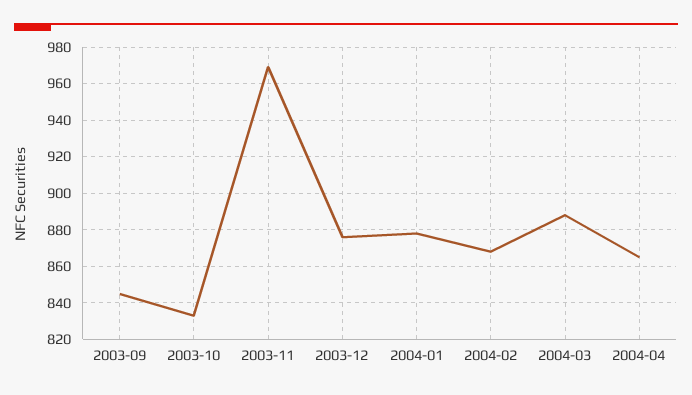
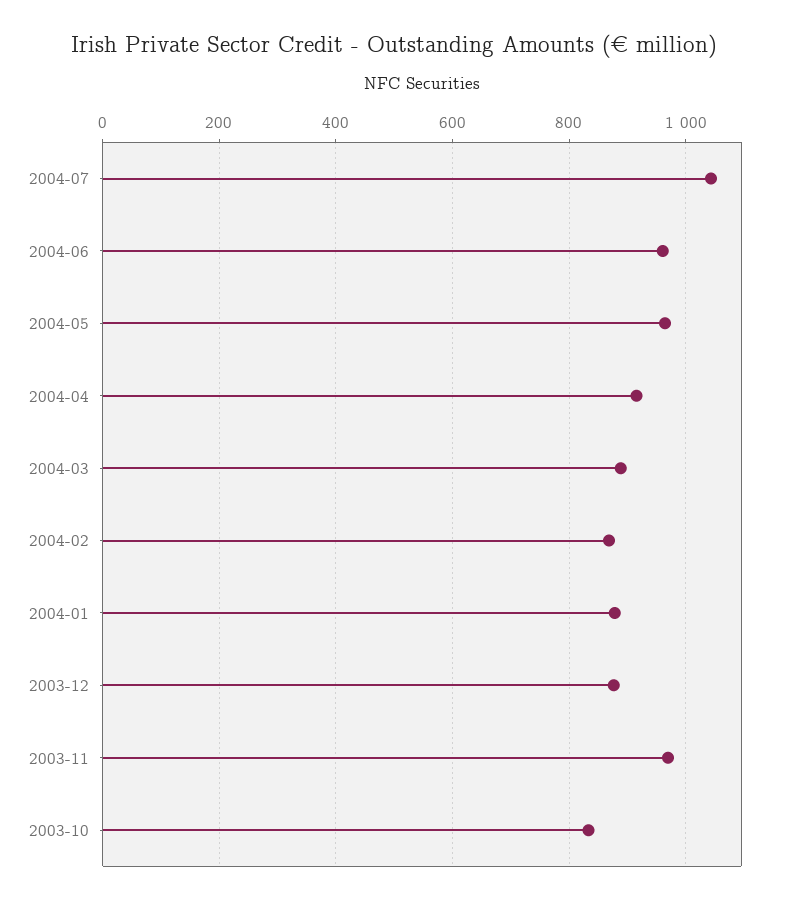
2003-09: 845 -> none
2004-04: 865 -> 920
2004-07: none -> 1040
2004-06: none -> 960
2004-05: none -> 960

